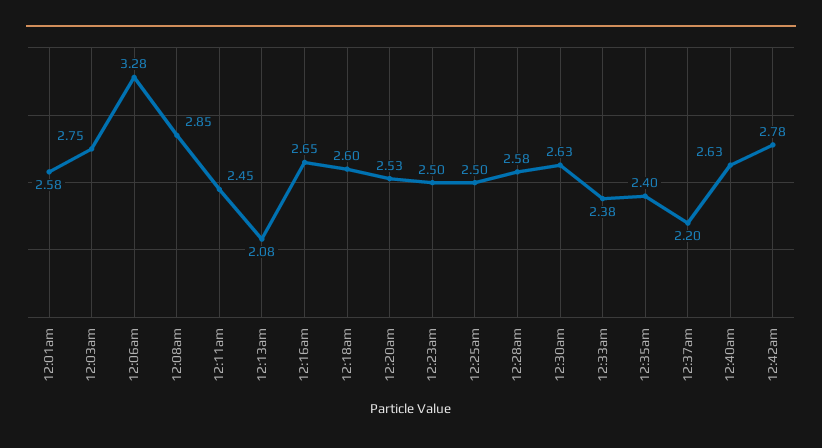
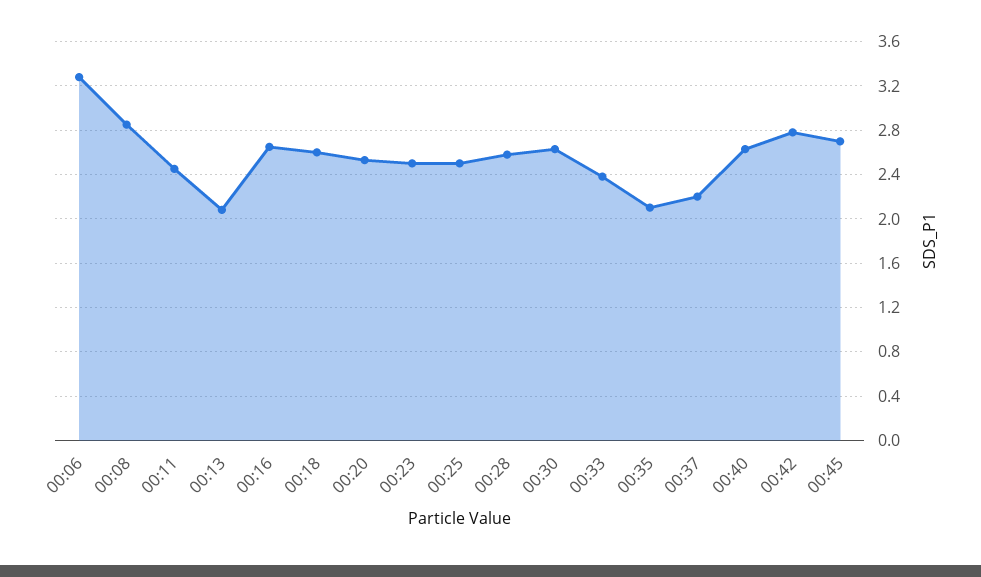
12:01am: 2.58 -> none
12:03am: 2.75 -> none
12:35am: 2.4 -> 2.1
00:45: none -> 2.7

